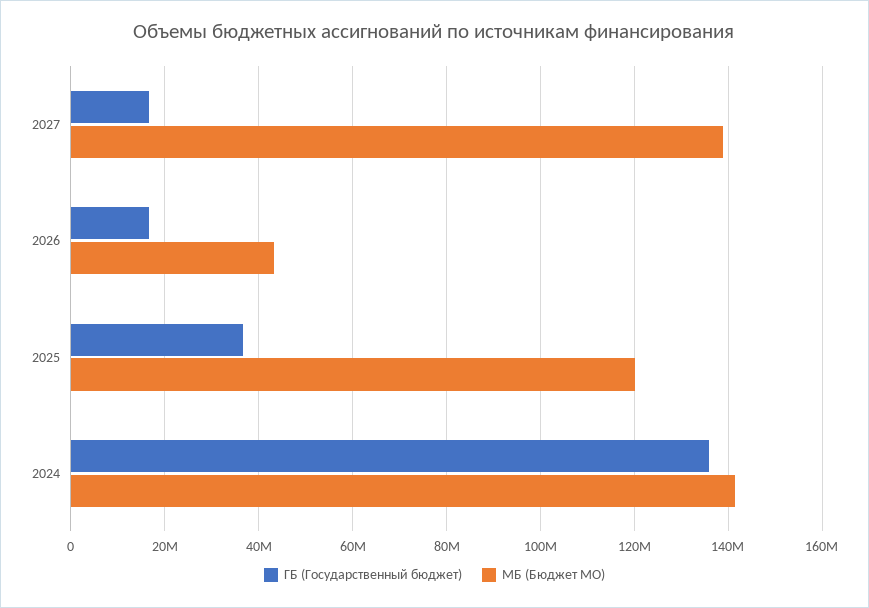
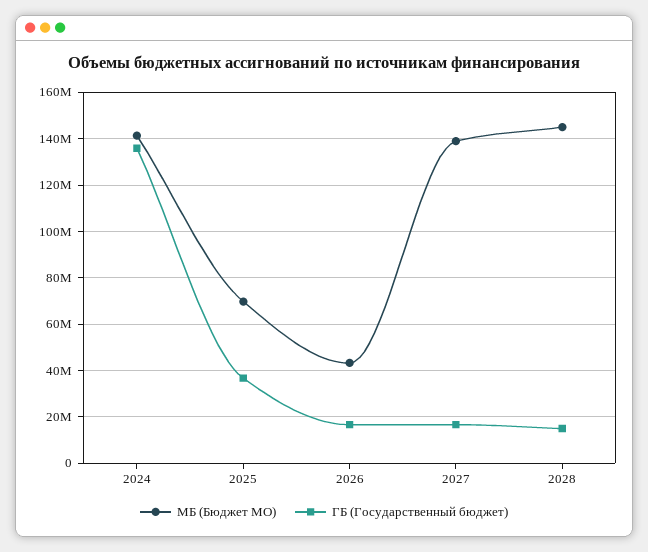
МБ (Бюджет МО), 2025: 120000000 -> 70000000
МБ (Бюджет МО), 2028: none -> 145000000
ГБ (Государственный бюджет), 2028: none -> 15000000

